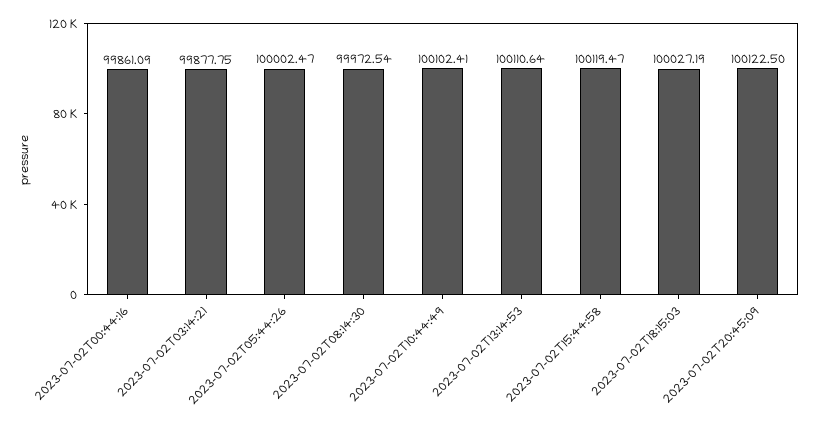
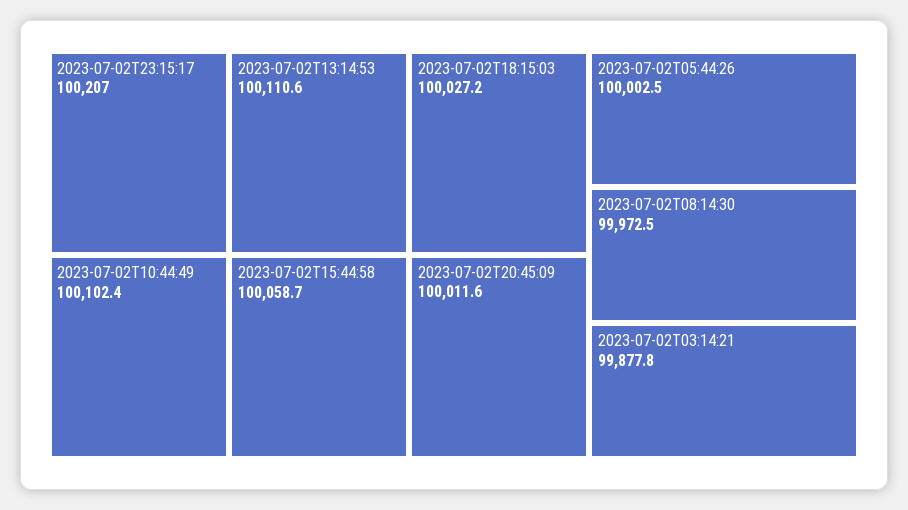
2023-07-02T00:44:16: 99861.09 -> none
2023-07-02T15:44:58: 100119.47 -> 100058.7
2023-07-02T20:45:09: 100122.5 -> 100011.6
2023-07-02T23:15:17: none -> 100207

